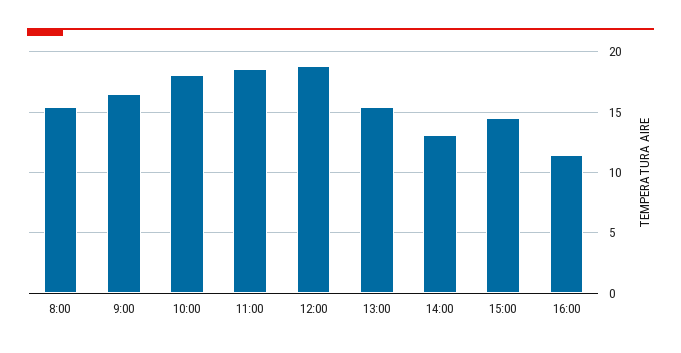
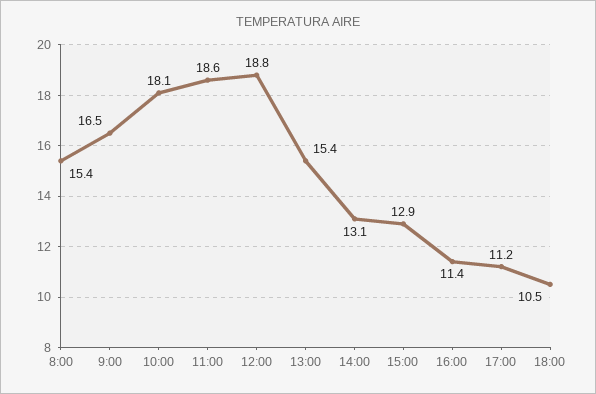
15:00: 14.5 -> 12.9
17:00: none -> 11.2
18:00: none -> 10.5

